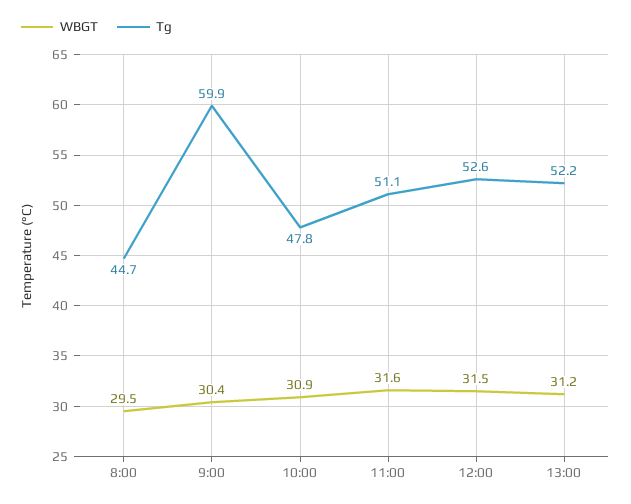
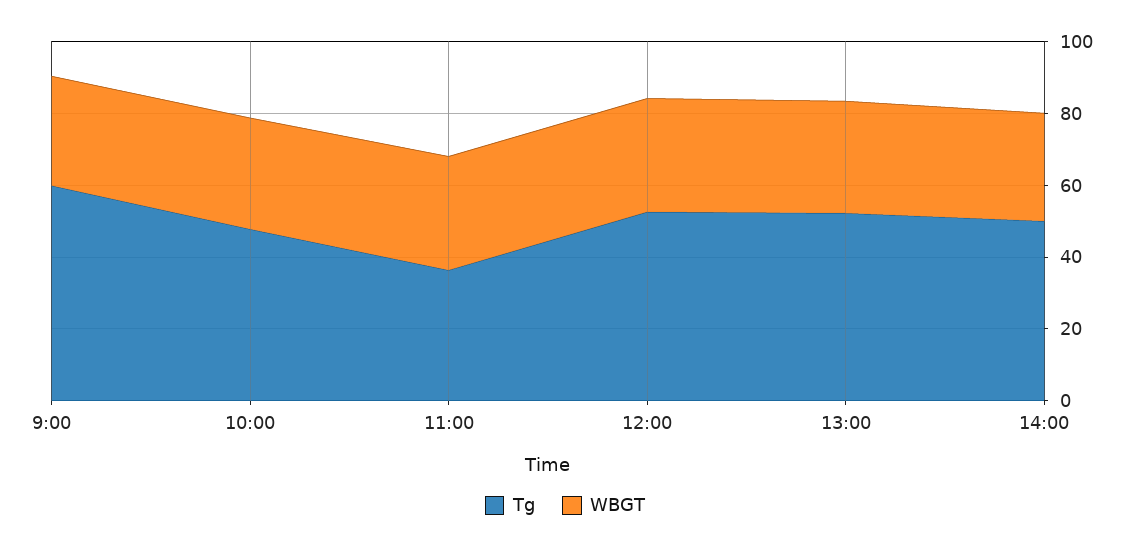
WBGT, 8:00: 29.5 -> none
Tg, 8:00: 44.7 -> none
Tg, 11:00: 51.1 -> 35
Tg, 14:00: none -> 50
WBGT, 14:00: none -> 30

